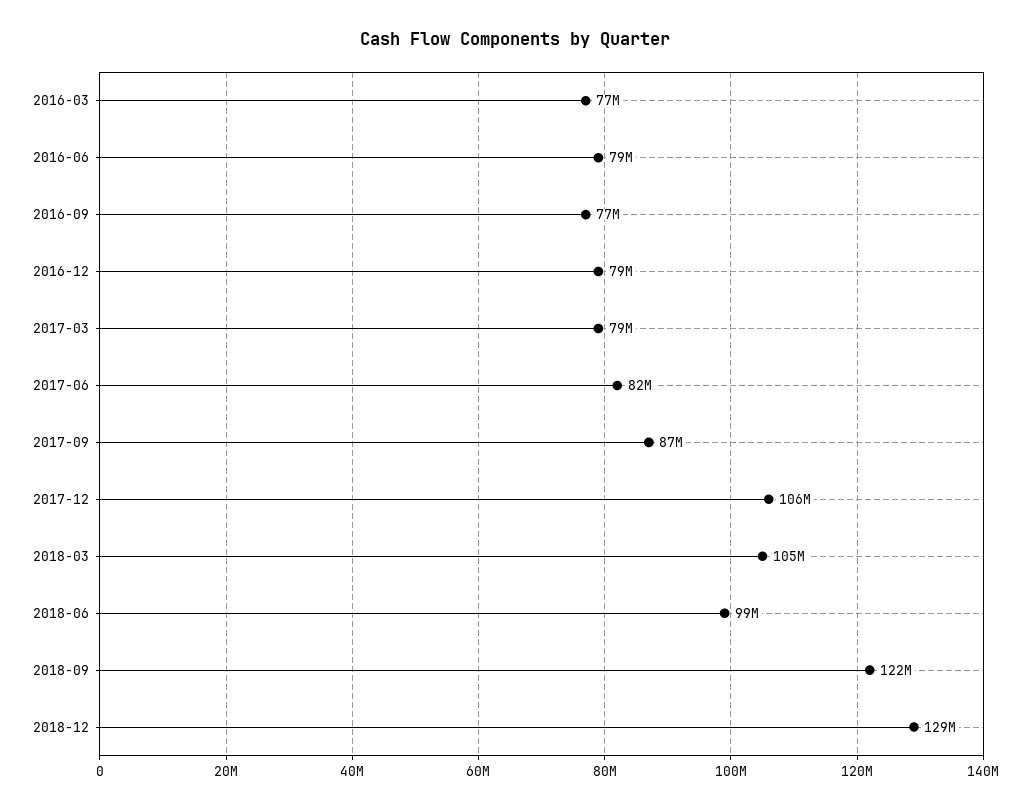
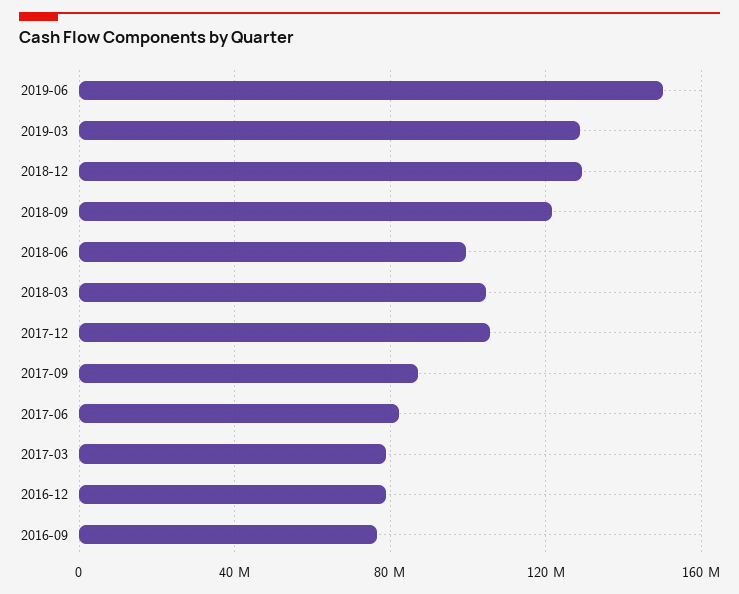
2016-03: 77000000 -> none
2016-06: 79000000 -> none
2019-06: none -> 150000000
2019-03: none -> 130000000

